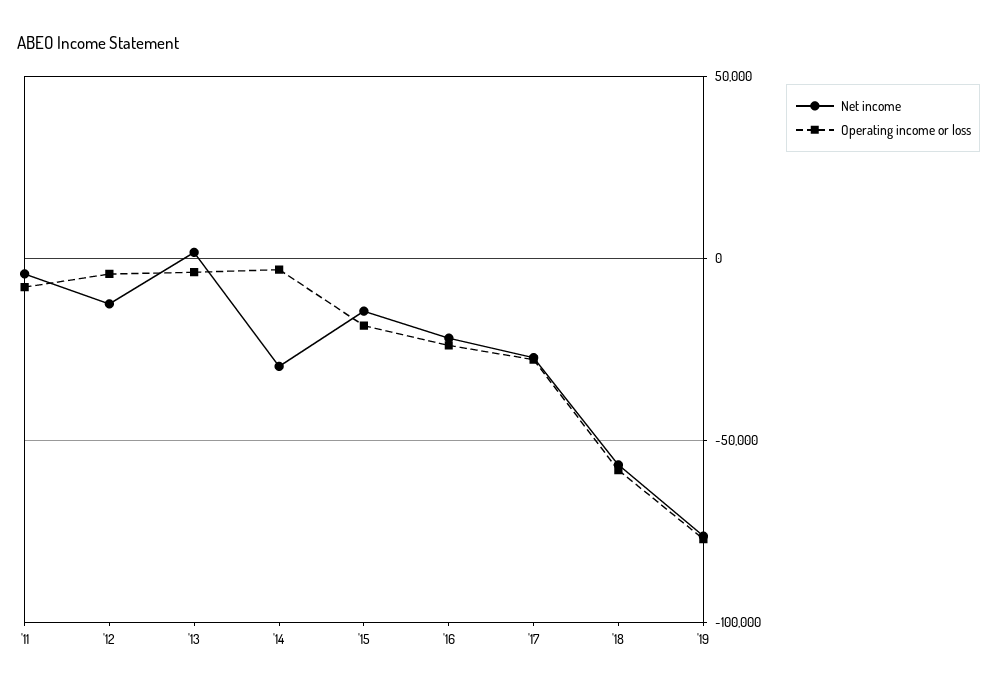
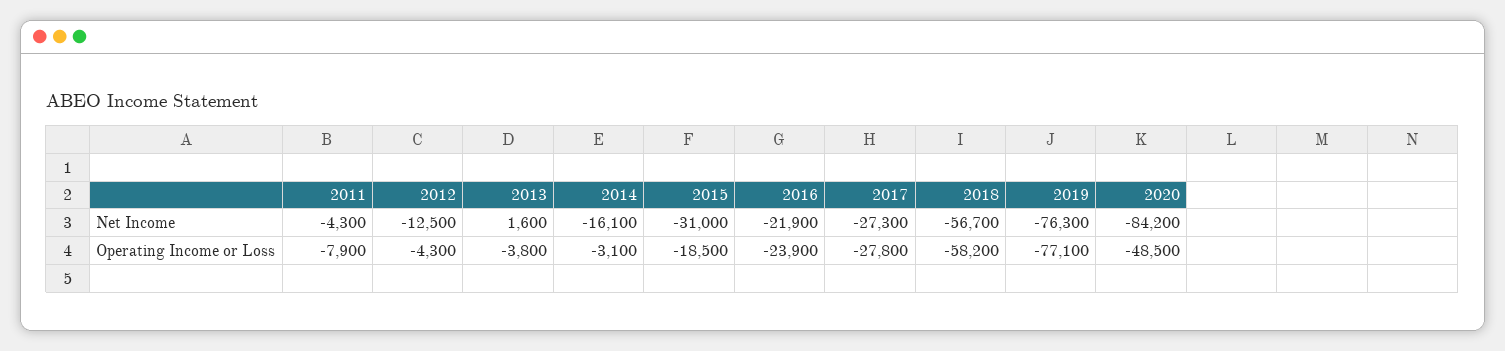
Net income, '14: -30000 -> -16100
Net income, '15: -15000 -> -31000
Net income, 2020: none -> -84200
Operating income or loss, 2020: none -> -48500

